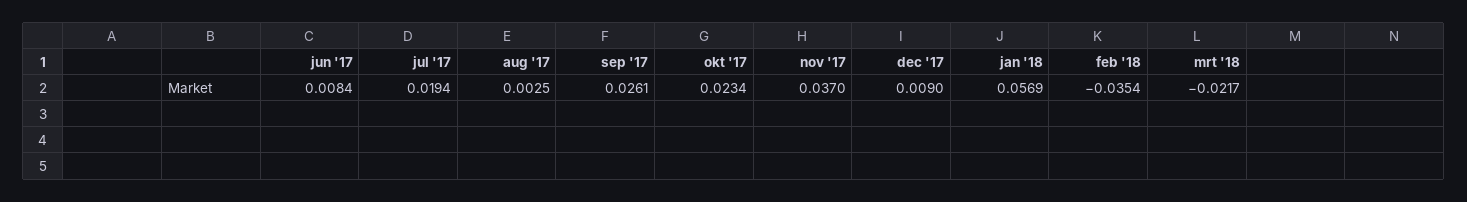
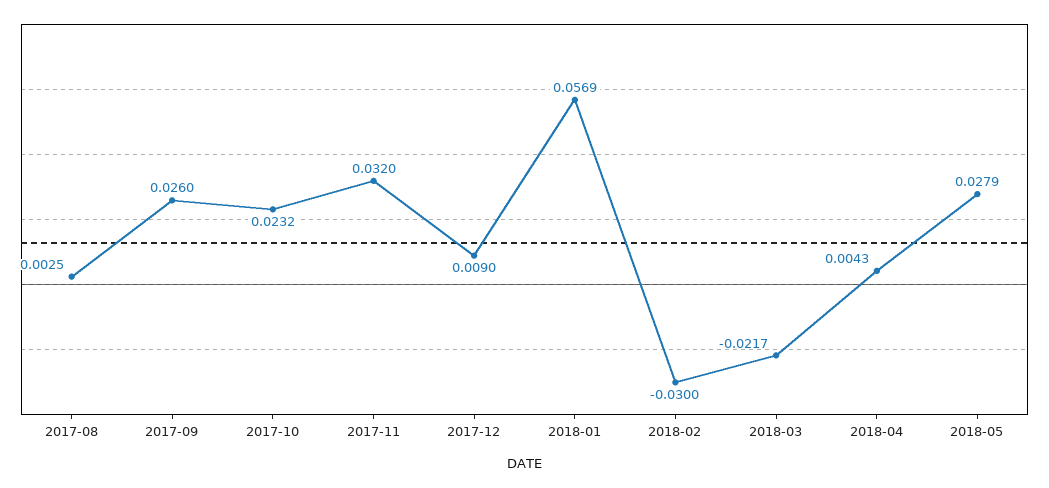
jun '17: 0.0084 -> none
jul '17: 0.0194 -> none
sep '17: 0.0261 -> 0.026
okt '17: 0.0234 -> 0.0232
nov '17: 0.037 -> 0.032
feb '18: -0.0354 -> -0.03
2018-04: none -> 0.0043
2018-05: none -> 0.0279

